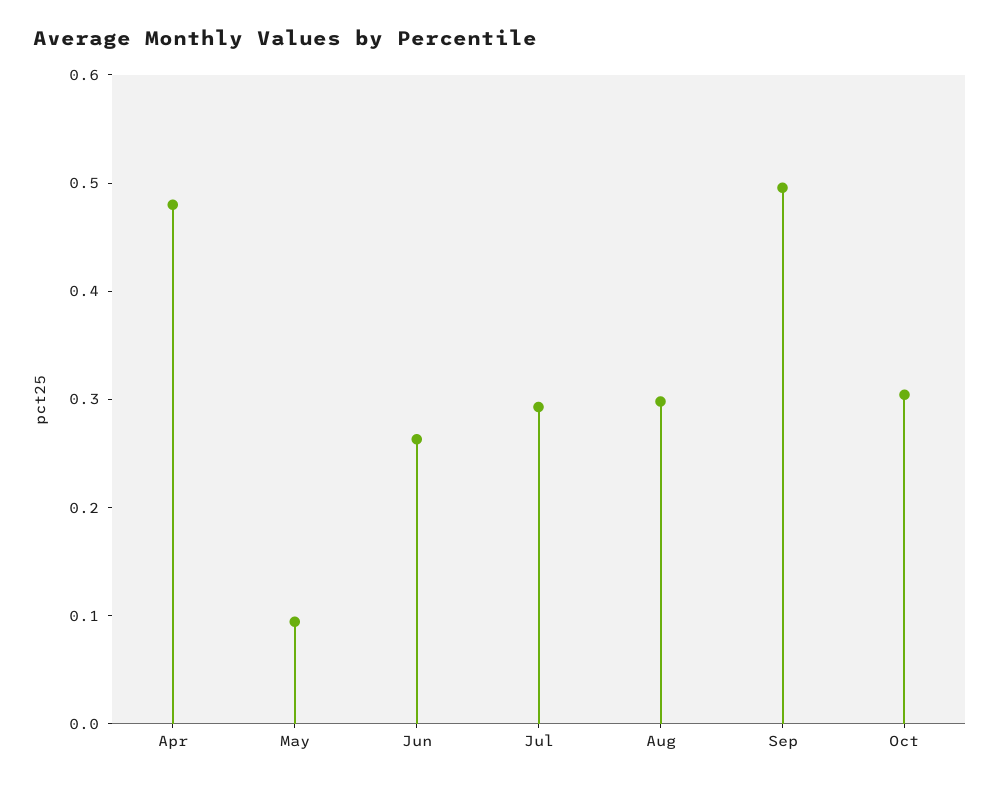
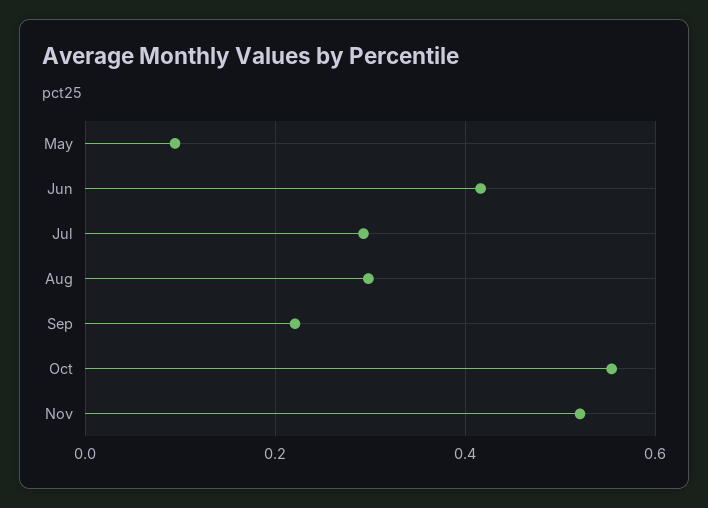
Apr: 0.48 -> none
Jun: 0.26 -> 0.42
Sep: 0.5 -> 0.22
Oct: 0.3 -> 0.56
Nov: none -> 0.52

